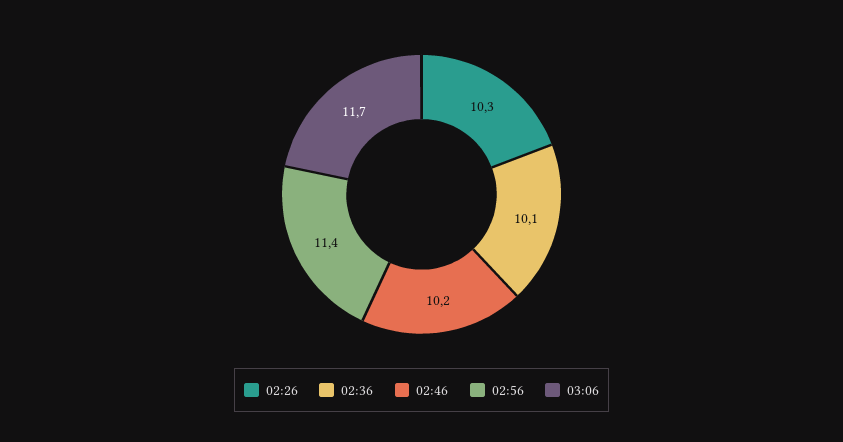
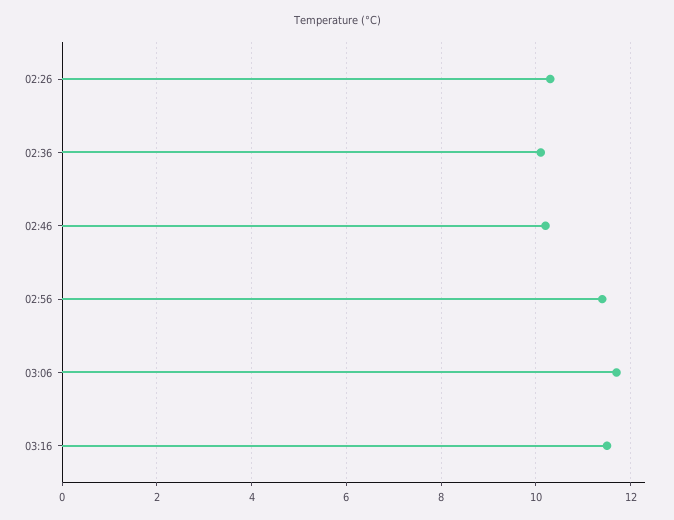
03:16: none -> 11.5

